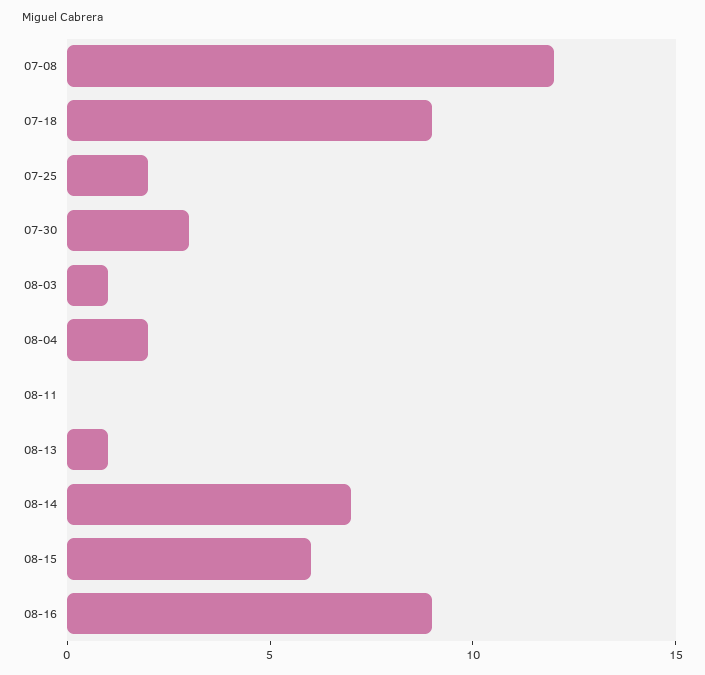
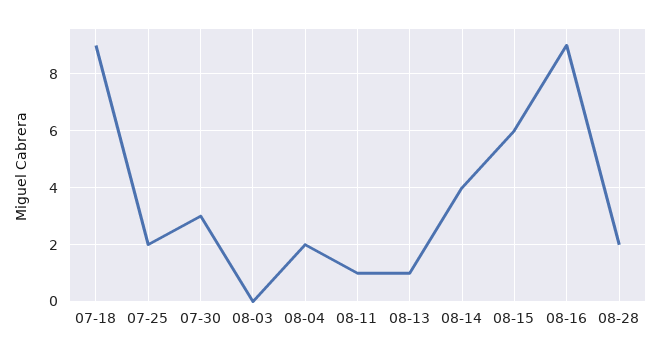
07-08: 12 -> none
08-03: 1 -> 0
08-11: 0 -> 1
08-14: 7 -> 4
08-28: none -> 2

